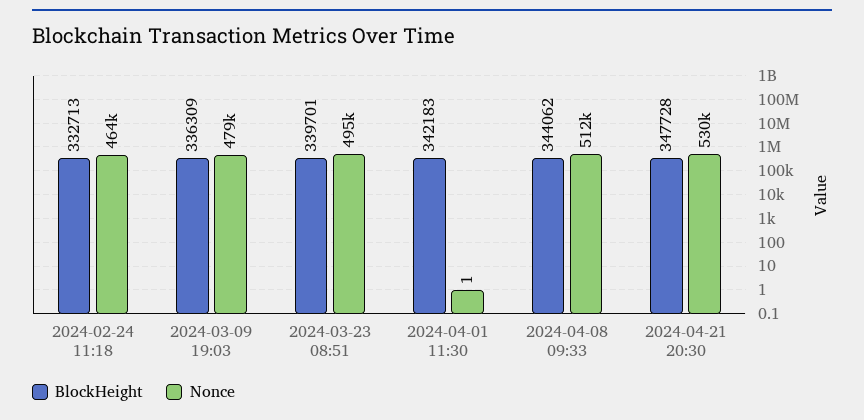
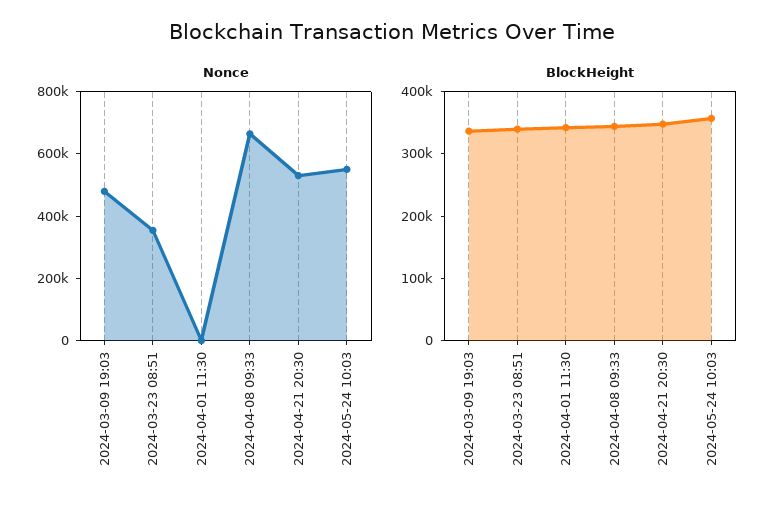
BlockHeight, 2024-02-24 11:18: 332713 -> none
Nonce, 2024-02-24 11:18: 464000 -> none
Nonce, 2024-03-23 08:51: 495000 -> 350000
Nonce, 2024-04-08 09:33: 512000 -> 650000
Nonce, 2024-05-24 10:03: none -> 550000
BlockHeight, 2024-05-24 10:03: none -> 360000

